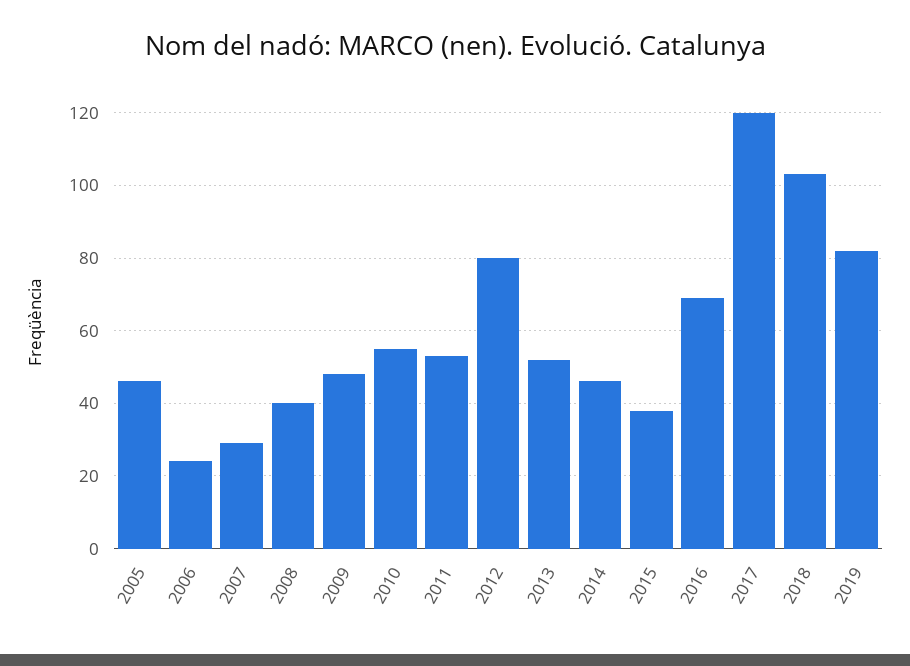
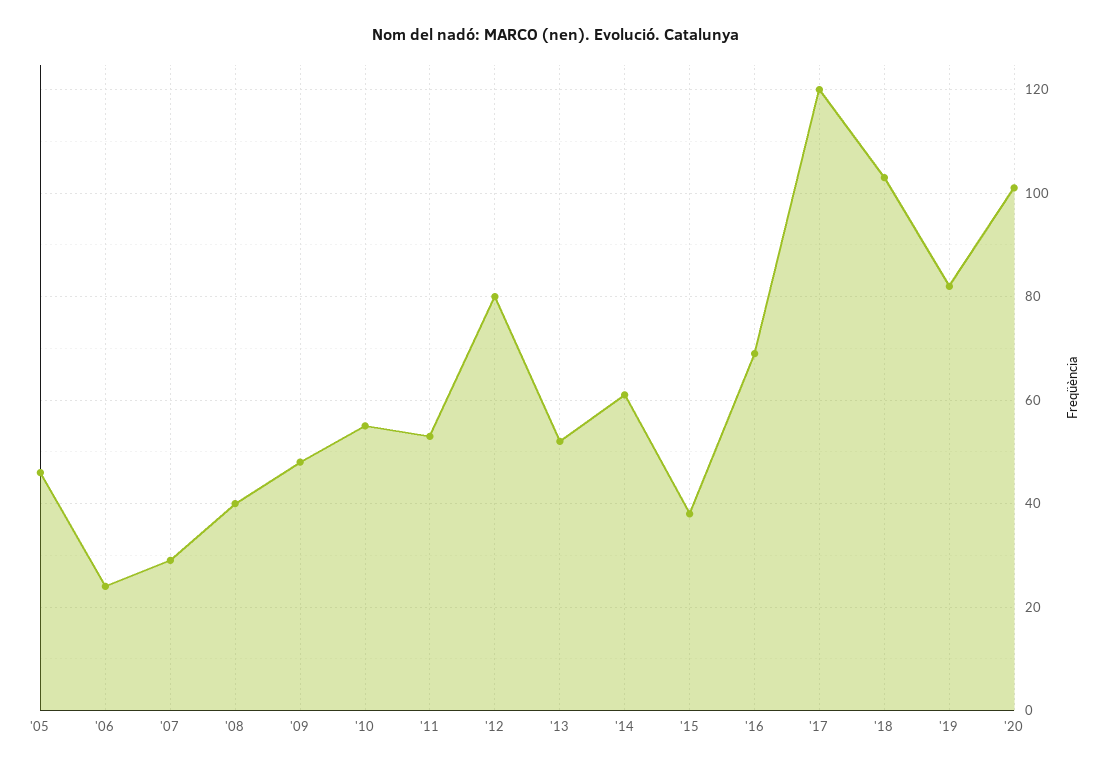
2014: 45 -> 60
'20: none -> 100

